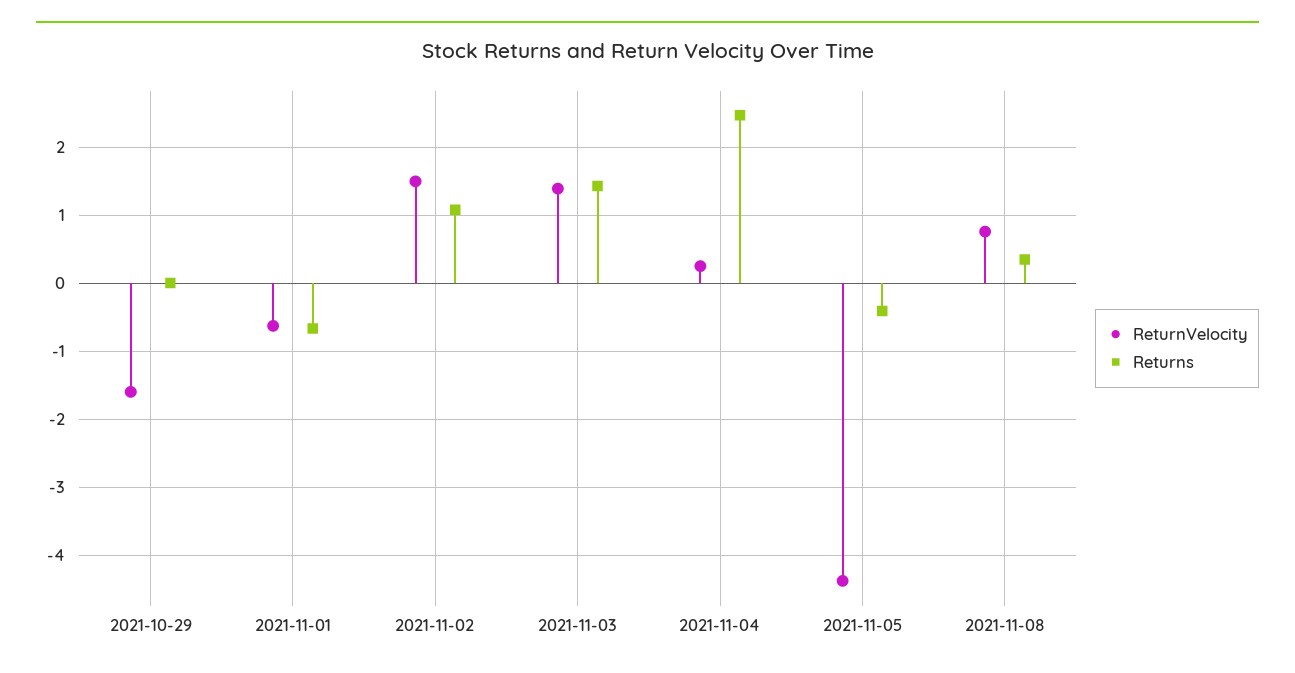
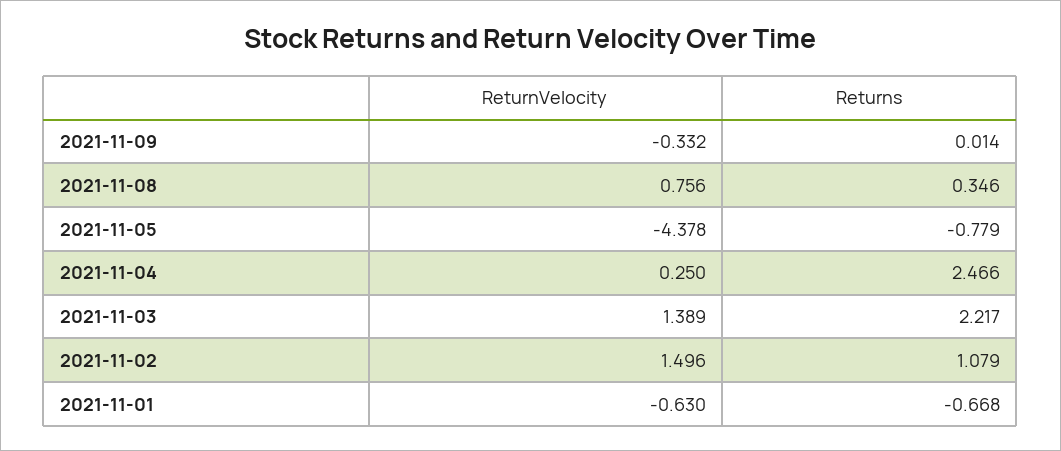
ReturnVelocity, 2021-10-29: -1.6 -> none
Returns, 2021-10-29: 0 -> none
Returns, 2021-11-03: 1.4 -> 2.217
Returns, 2021-11-05: -0.4 -> -0.779
ReturnVelocity, 2021-11-09: none -> -0.332
Returns, 2021-11-09: none -> 0.014

